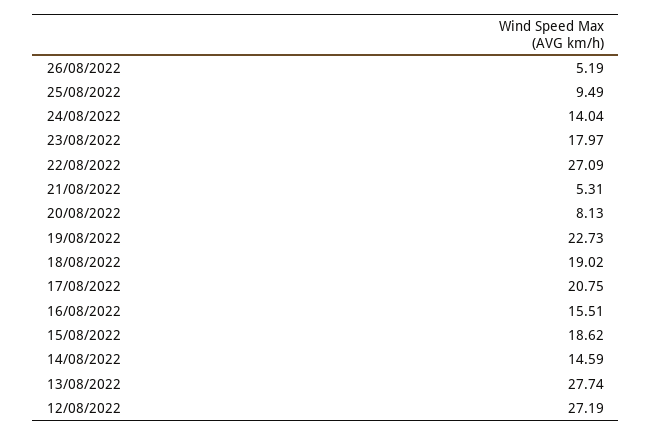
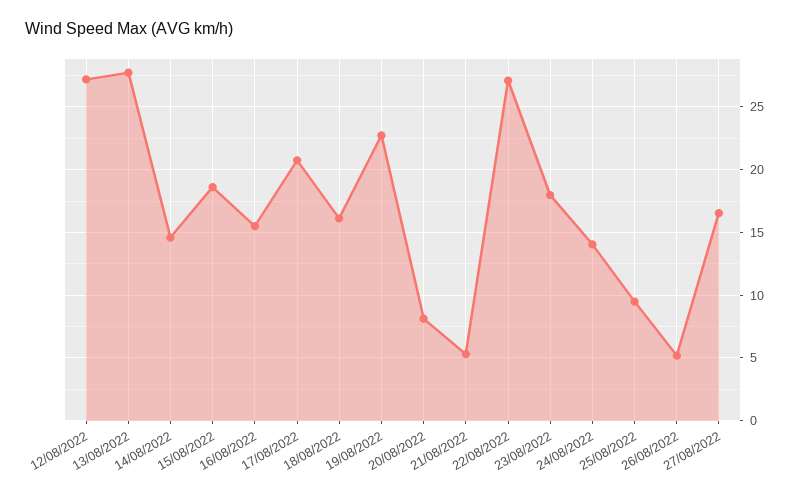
18/08/2022: 19.02 -> 16
27/08/2022: none -> 16.5

